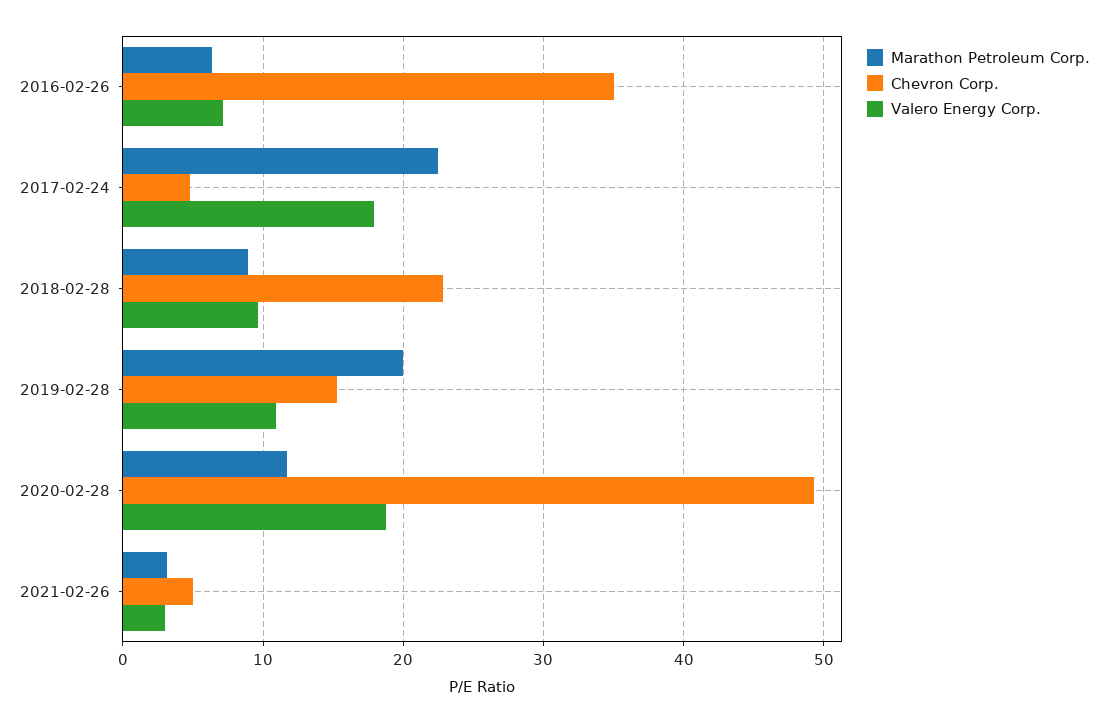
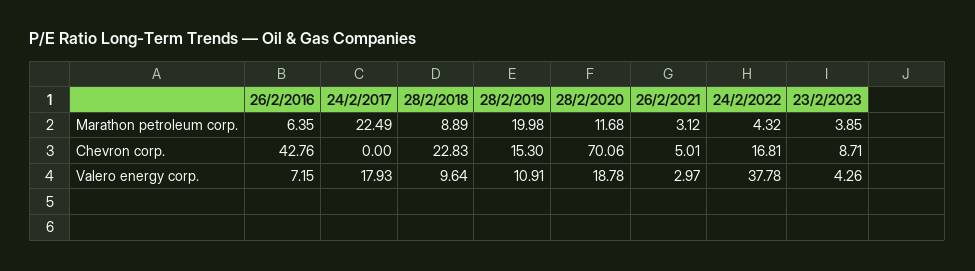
Chevron Corp., 2016-02-26: 35 -> 42.76
Chevron Corp., 2017-02-24: 5 -> 0
Chevron Corp., 2020-02-28: 49 -> 70.06
Marathon Petroleum Corp., 24/2/2022: none -> 4.32
Marathon Petroleum Corp., 23/2/2023: none -> 3.85
Chevron Corp., 24/2/2022: none -> 16.81
Chevron Corp., 23/2/2023: none -> 8.71
Valero Energy Corp., 24/2/2022: none -> 37.78
Valero Energy Corp., 23/2/2023: none -> 4.26

